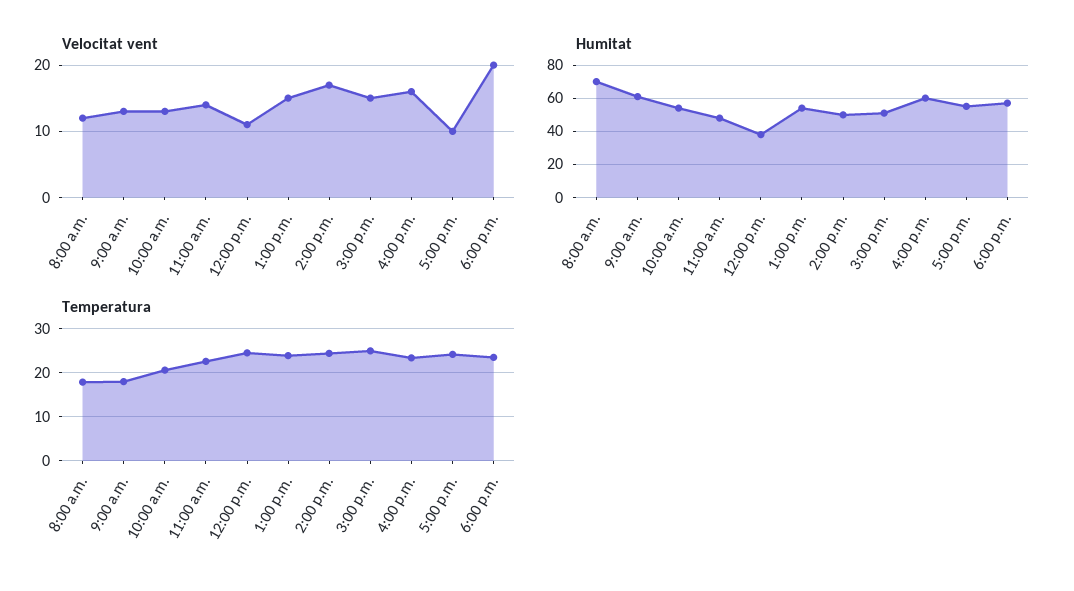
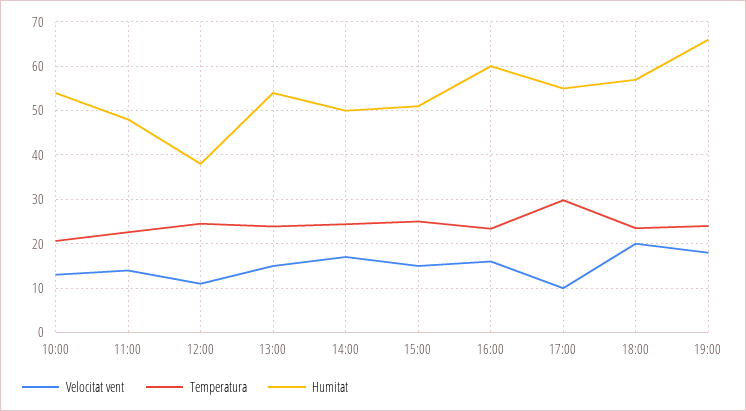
Velocitat vent, 8:00 a.m.: 12 -> none
Velocitat vent, 9:00 a.m.: 13 -> none
Humitat, 8:00 a.m.: 70 -> none
Humitat, 9:00 a.m.: 60 -> none
Temperatura, 8:00 a.m.: 18 -> none
Temperatura, 9:00 a.m.: 18 -> none
Temperatura, 5:00 p.m.: 24 -> 30
Velocitat vent, 19:00: none -> 18
Temperatura, 19:00: none -> 24
Humitat, 19:00: none -> 66

